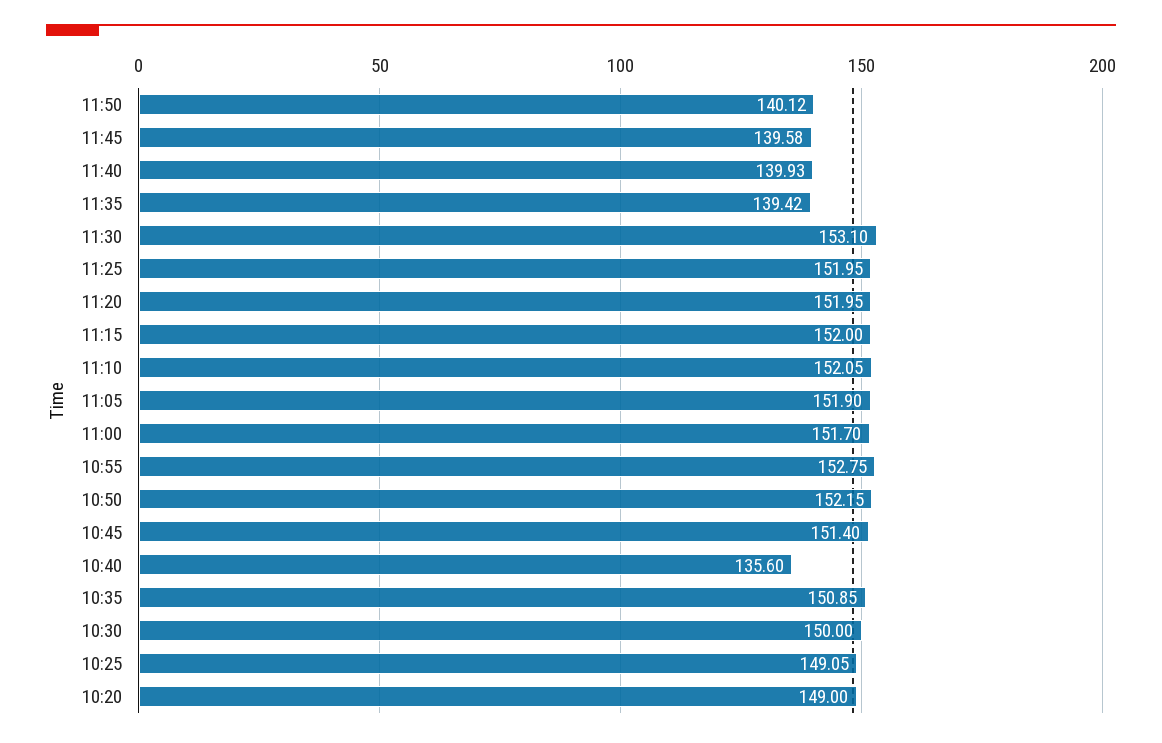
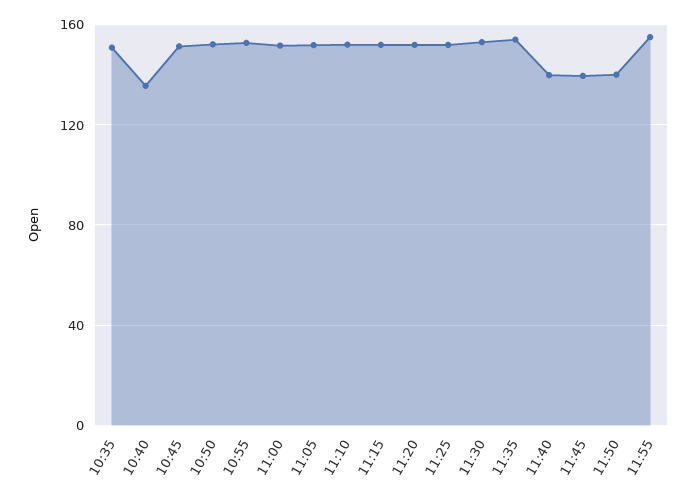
11:35: 139.42 -> 155
10:30: 150 -> none
10:25: 149.05 -> none
10:20: 149 -> none
11:55: none -> 155

